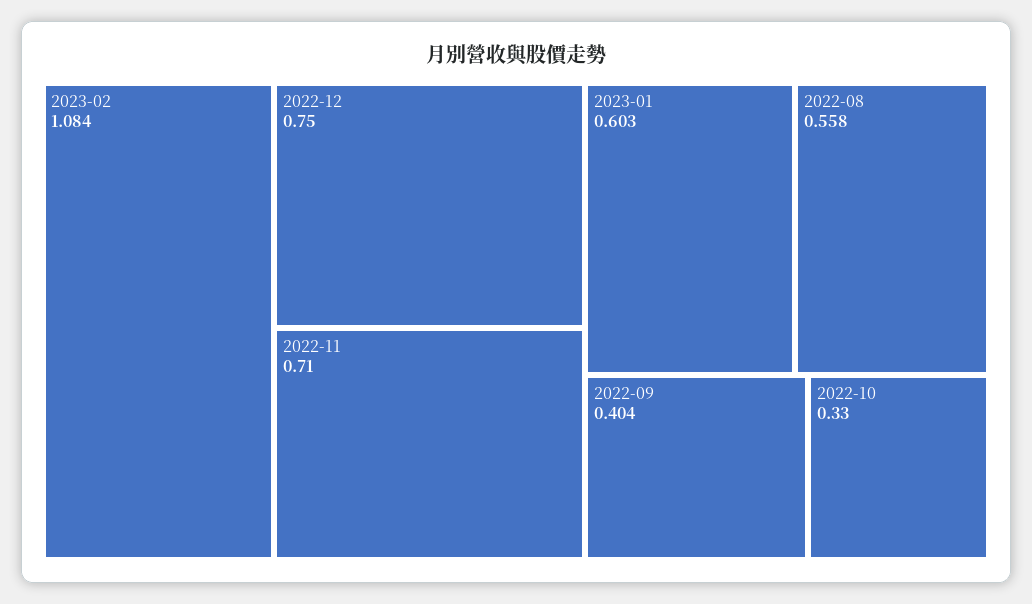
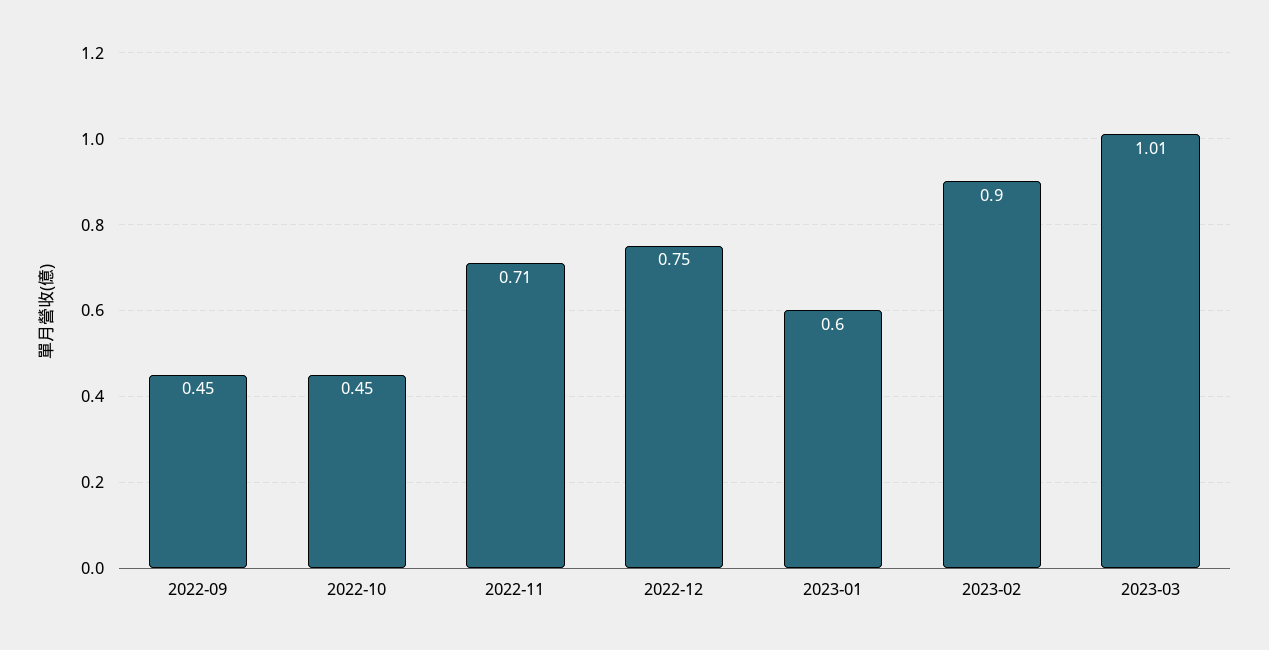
2023-02: 1.084 -> 0.9
2022-08: 0.558 -> none
2022-09: 0.404 -> 0.45
2022-10: 0.33 -> 0.45
2023-03: none -> 1.01

